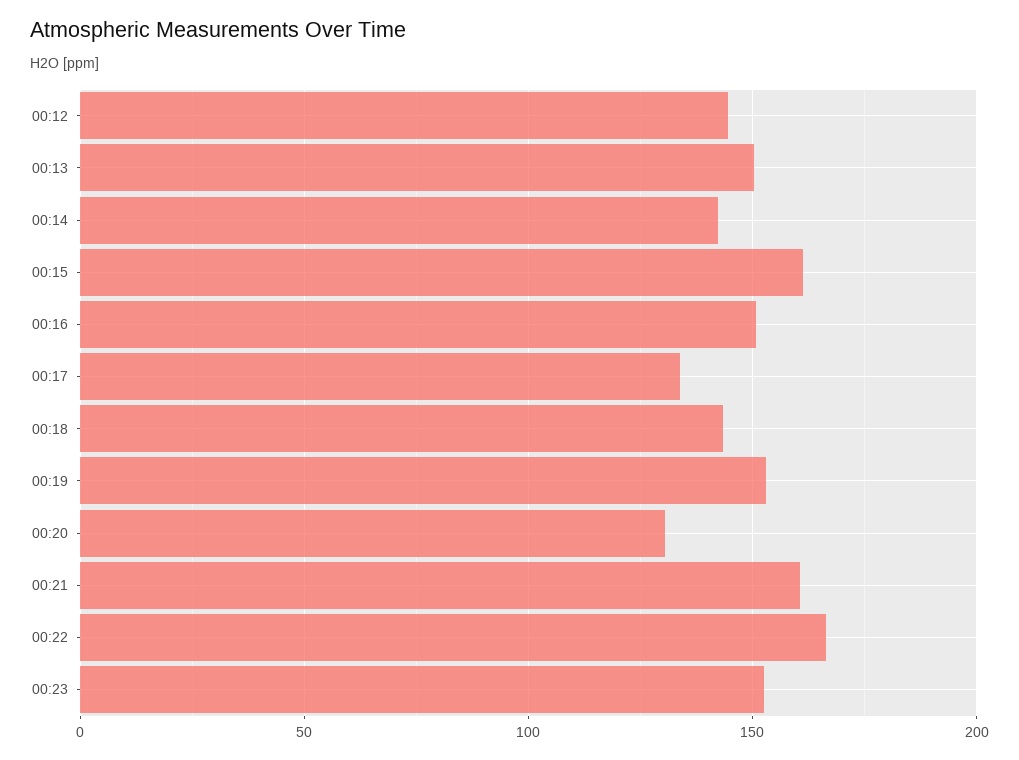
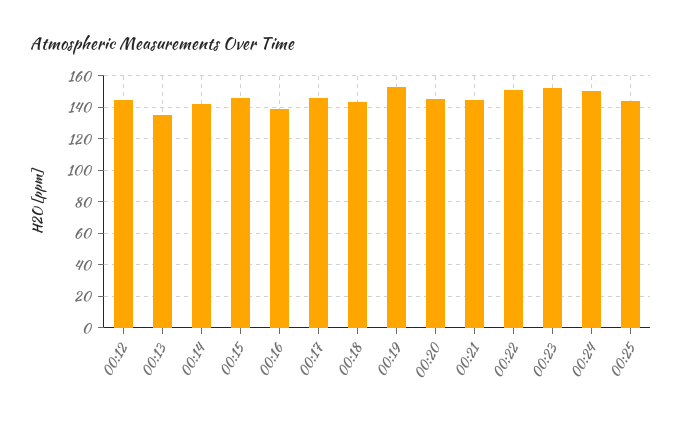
00:13: 150 -> 135
00:15: 160 -> 145
00:16: 150 -> 140
00:17: 135 -> 145
00:20: 130 -> 145
00:21: 160 -> 145
00:22: 165 -> 150
00:24: none -> 150
00:25: none -> 145

